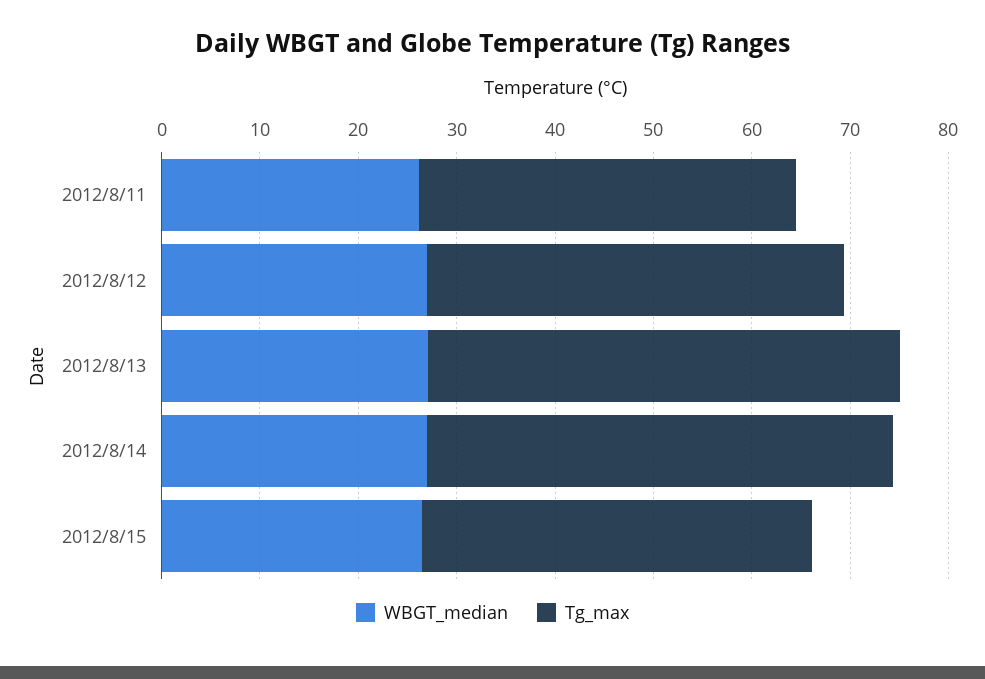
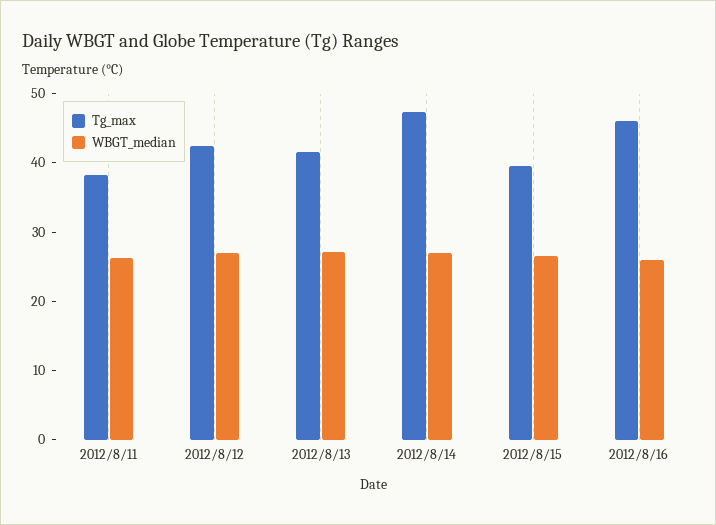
Tg_max, 2012/8/13: 48 -> 42
Tg_max, 2012/8/16: none -> 46
WBGT_median, 2012/8/16: none -> 26

